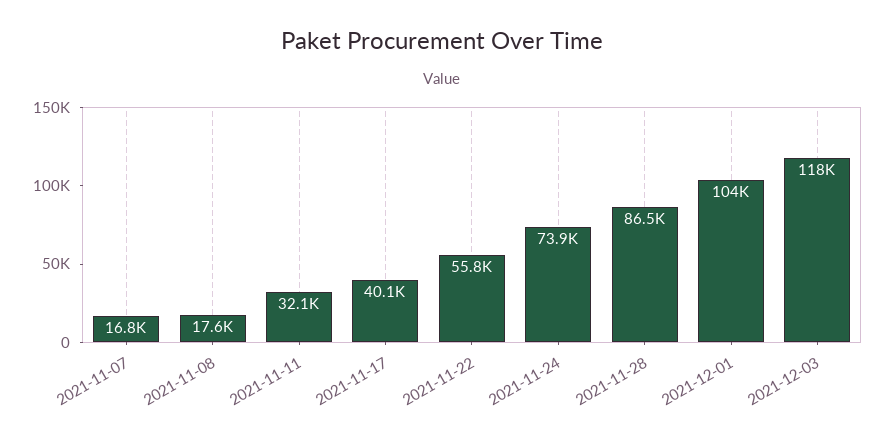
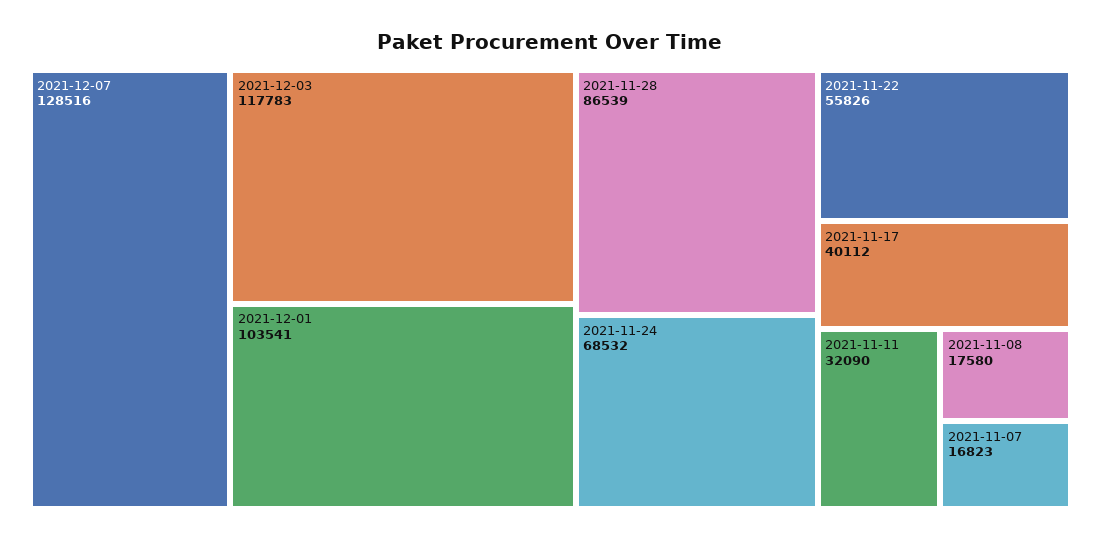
2021-11-24: 73900 -> 68532
2021-12-07: none -> 128516

